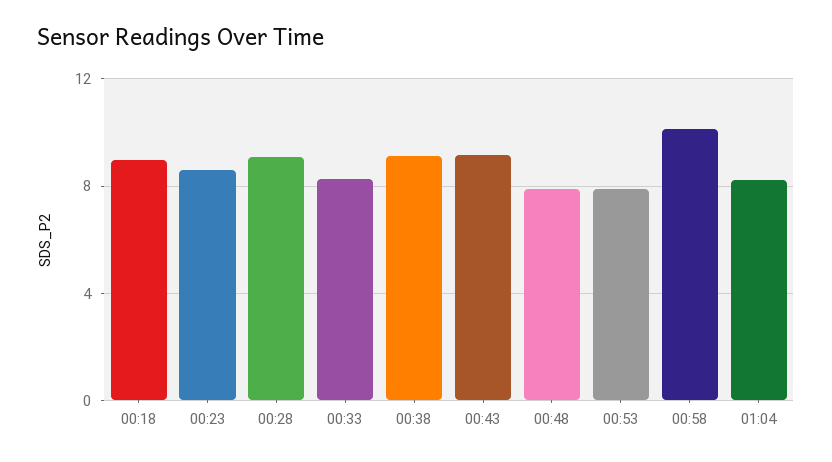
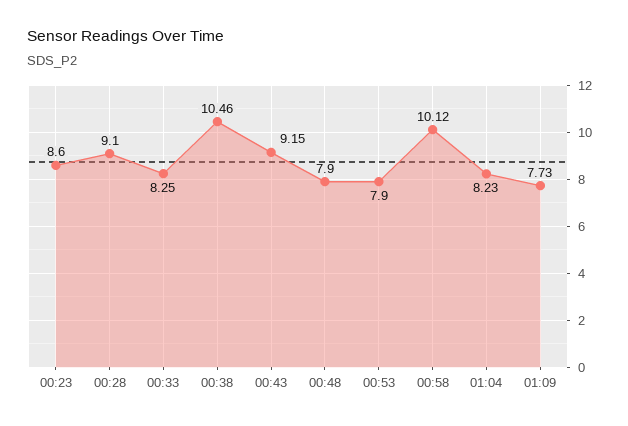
00:18: 9 -> none
00:38: 9 -> 10.46
01:09: none -> 7.73

